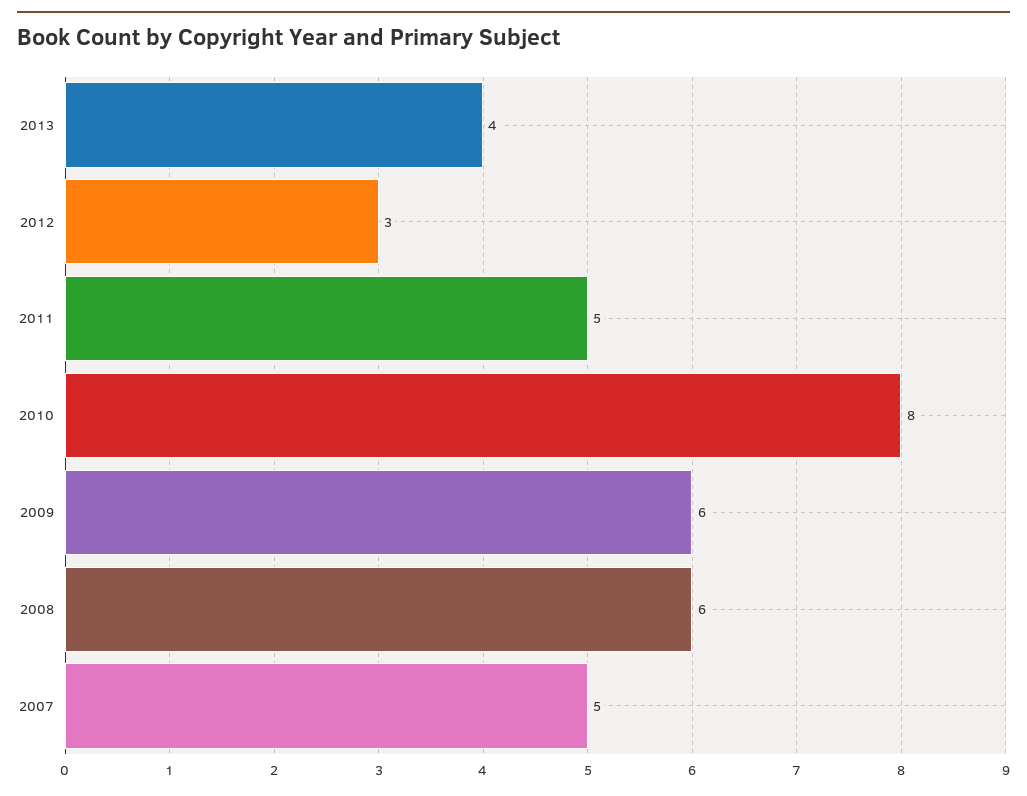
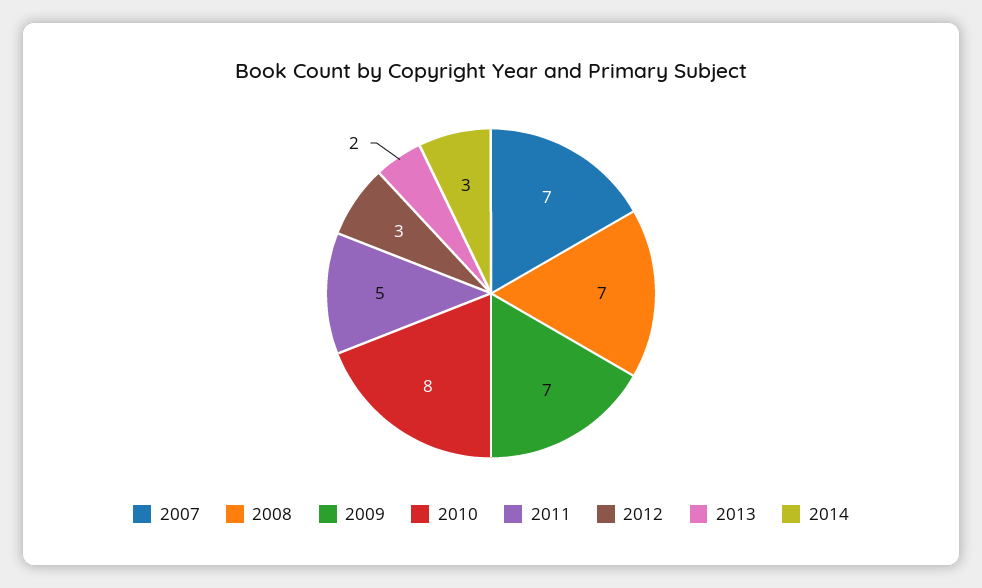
2013: 4 -> 2
2009: 6 -> 7
2008: 6 -> 7
2007: 5 -> 7
2014: none -> 3

